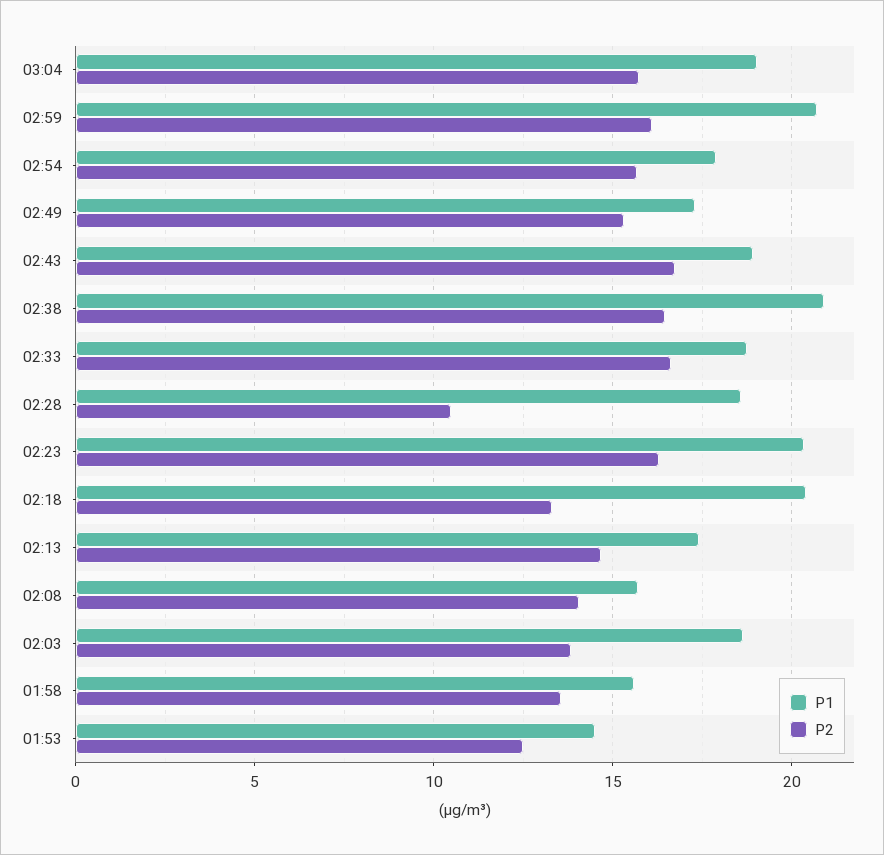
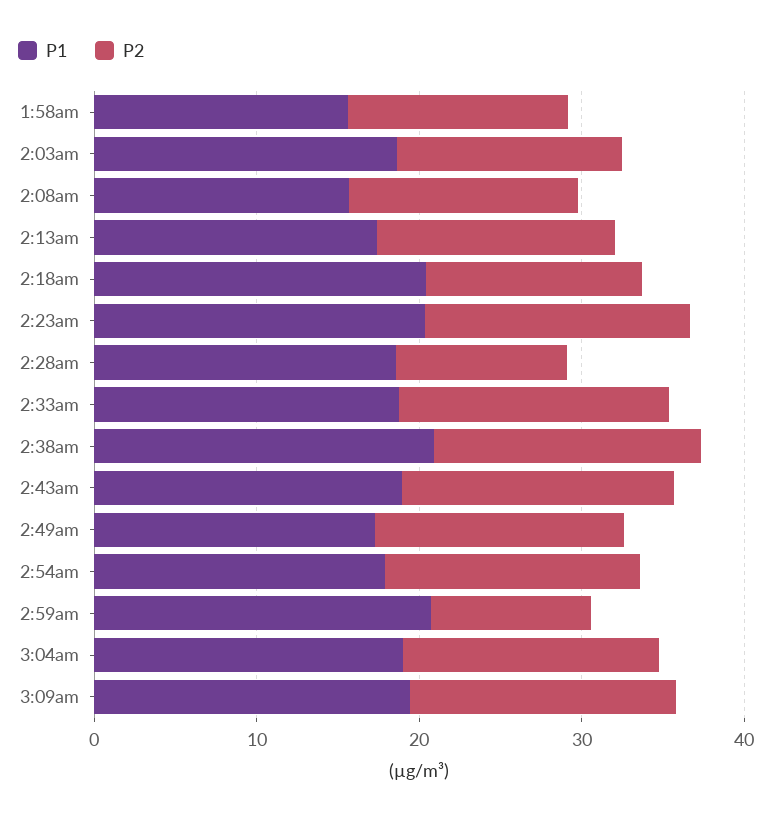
P2, 02:59: 16 -> 10
P1, 01:53: 14.5 -> none
P2, 01:53: 12.5 -> none
P1, 3:09am: none -> 20
P2, 3:09am: none -> 16

